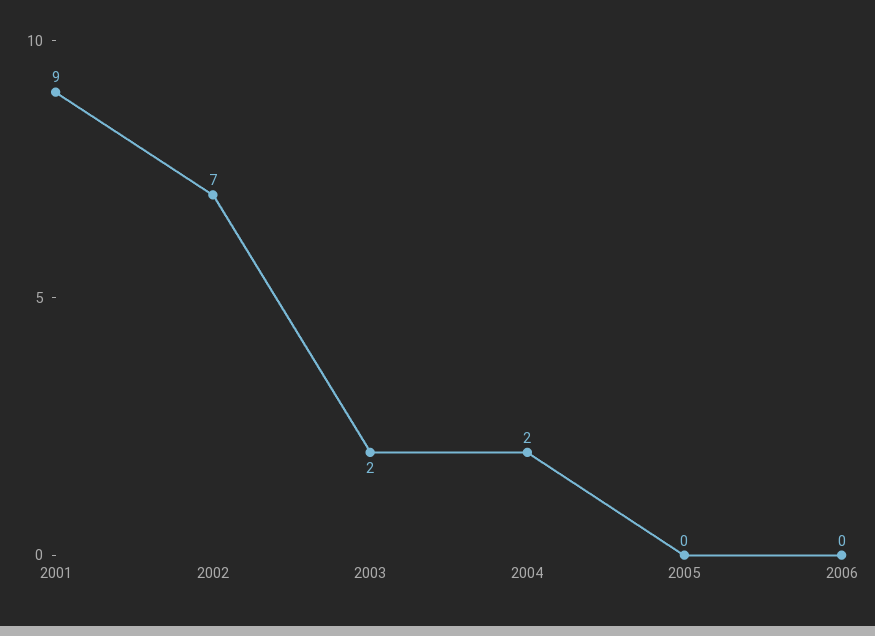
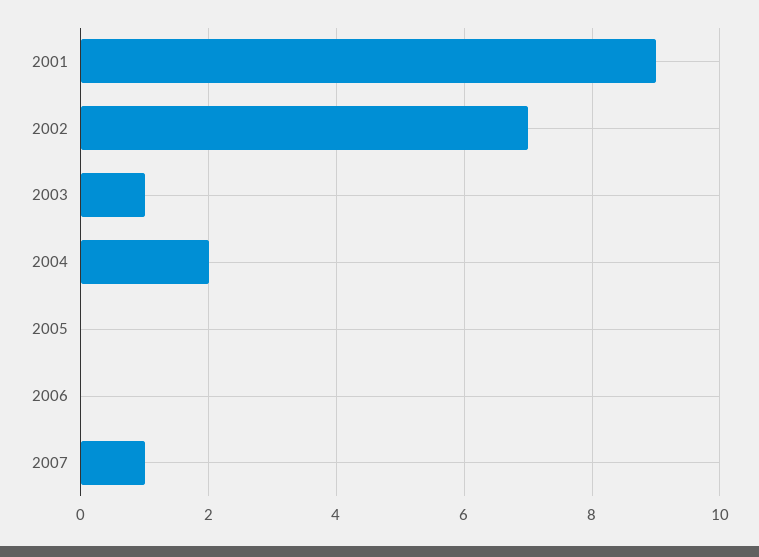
2003: 2 -> 1
2007: none -> 1

